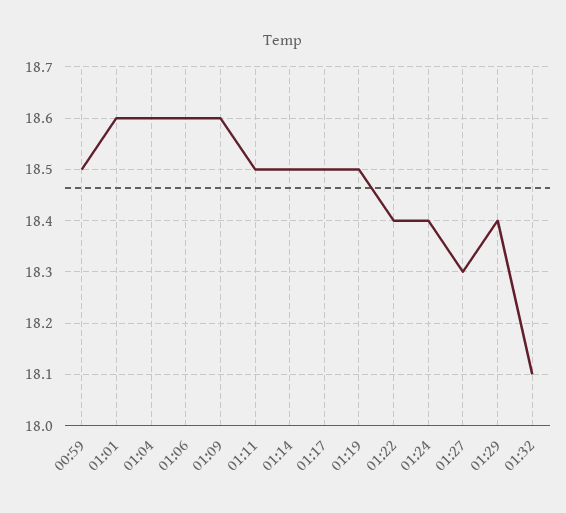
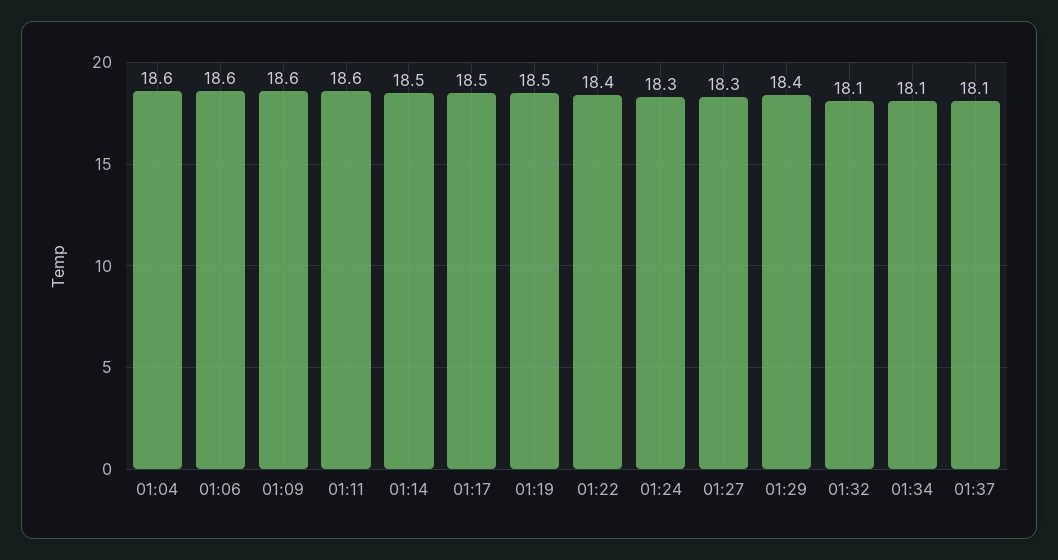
00:59: 18.5 -> none
01:01: 18.6 -> none
01:11: 18.5 -> 18.6
01:24: 18.4 -> 18.3
01:34: none -> 18.1
01:37: none -> 18.1

